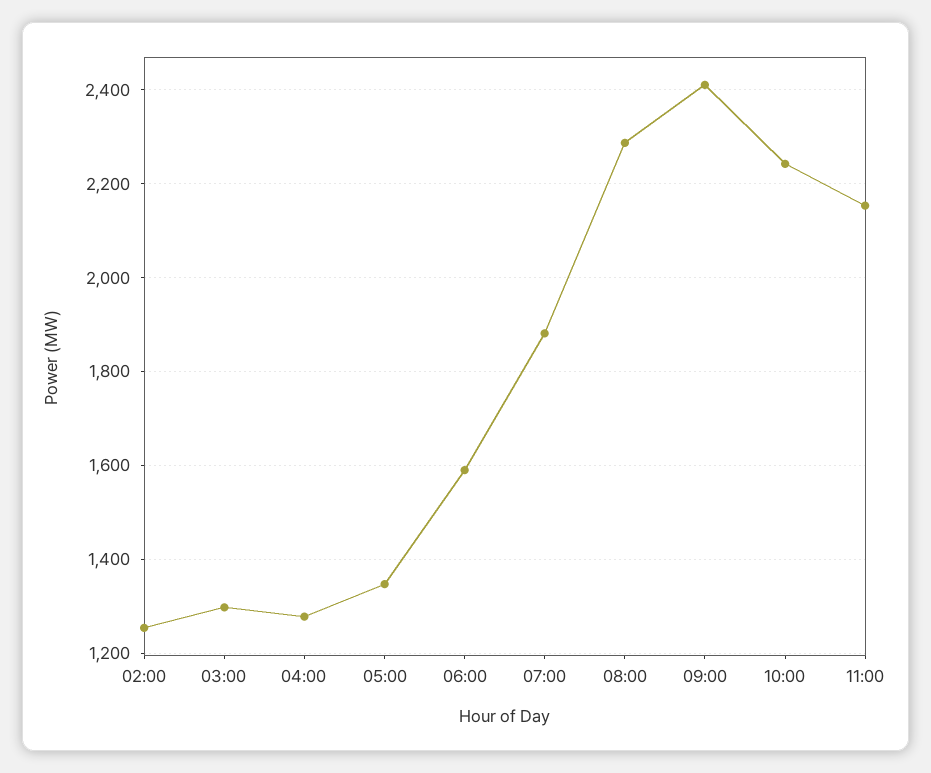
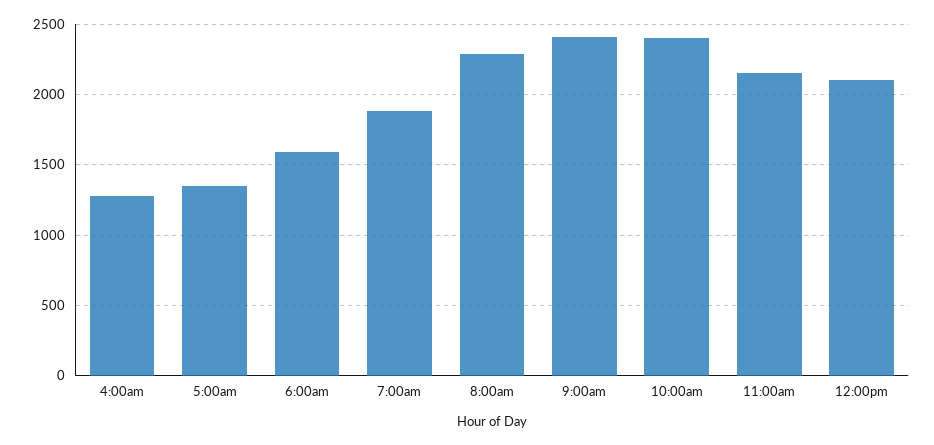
02:00: 1260 -> none
03:00: 1300 -> none
10:00: 2240 -> 2400
12:00pm: none -> 2100

